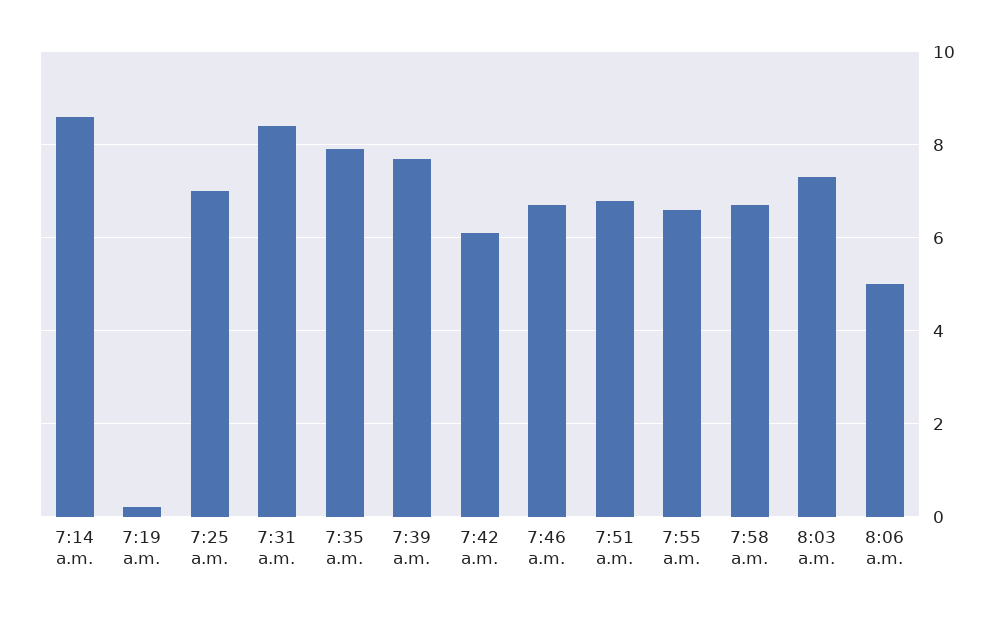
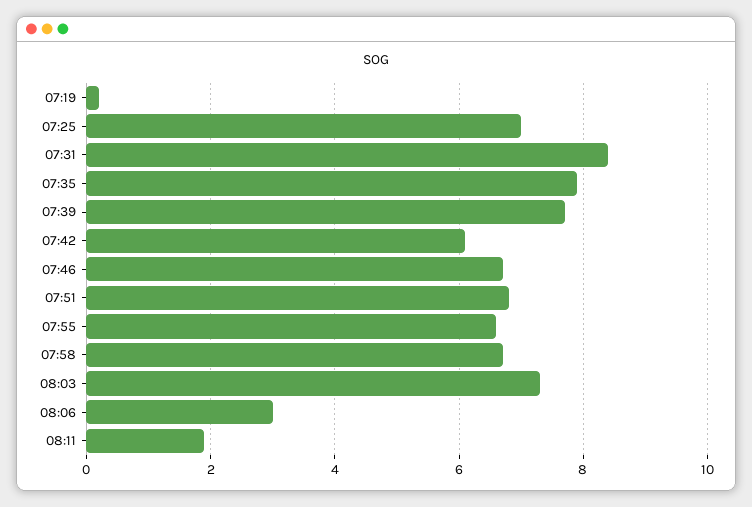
7:14 a.m.: 8.5 -> none
8:06 a.m.: 5 -> 3
08:11: none -> 2

